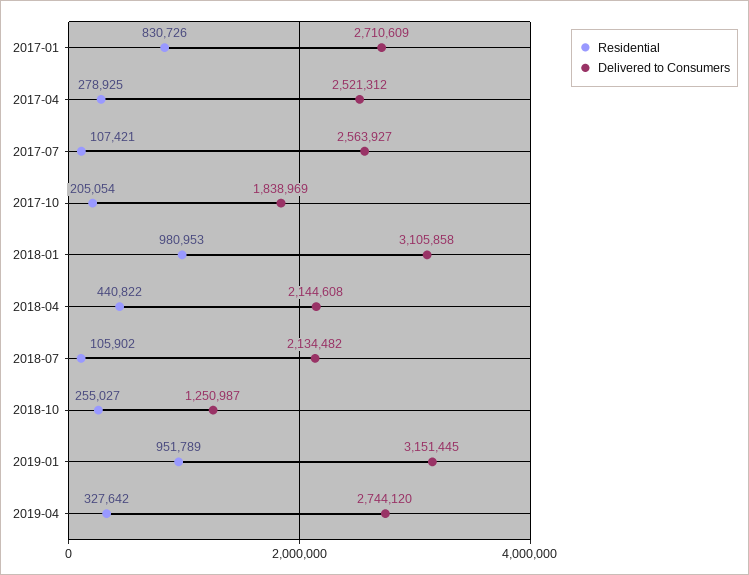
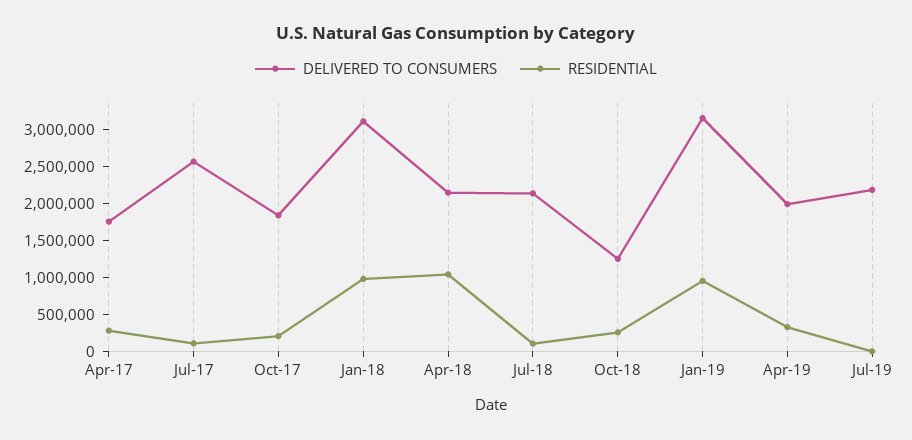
Residential, 2017-01: 830726 -> none
Delivered to Consumers, 2017-01: 2710609 -> none
Delivered to Consumers, 2017-04: 2521312 -> 1750000
Residential, 2018-04: 440822 -> 1000000
Delivered to Consumers, 2019-04: 2744120 -> 2000000
Delivered to Consumers, Jul-19: none -> 2250000
Residential, Jul-19: none -> 0

